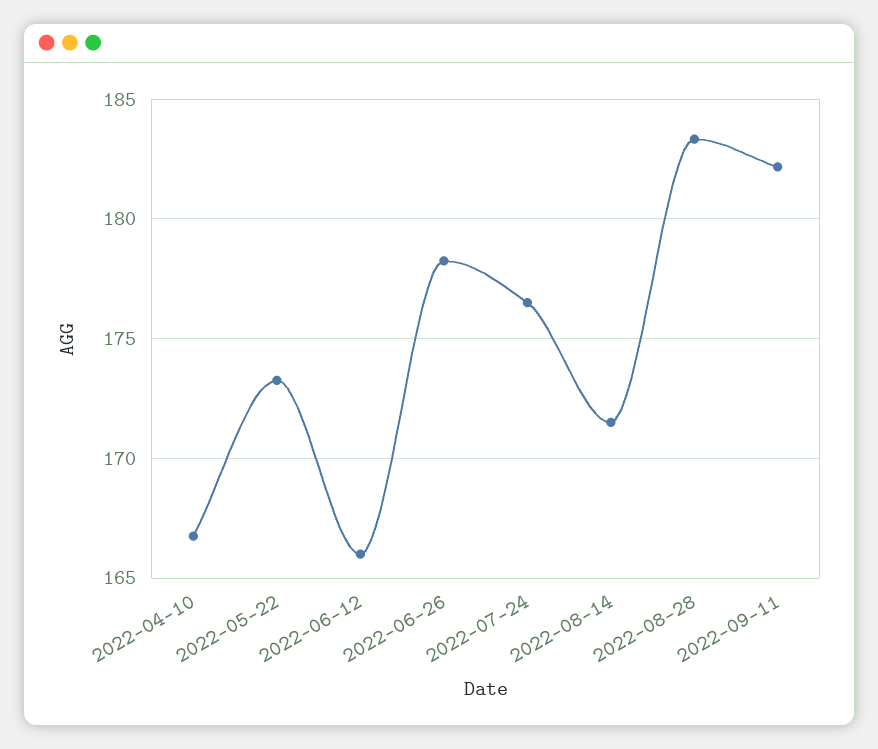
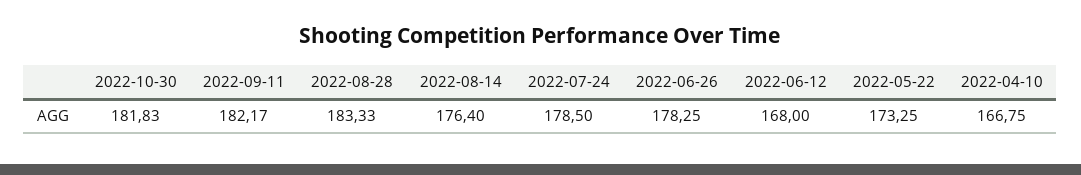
2022-06-12: 166 -> 168
2022-07-24: 176.5 -> 178.5
2022-08-14: 171.5 -> 176.4
2022-10-30: none -> 181.83

